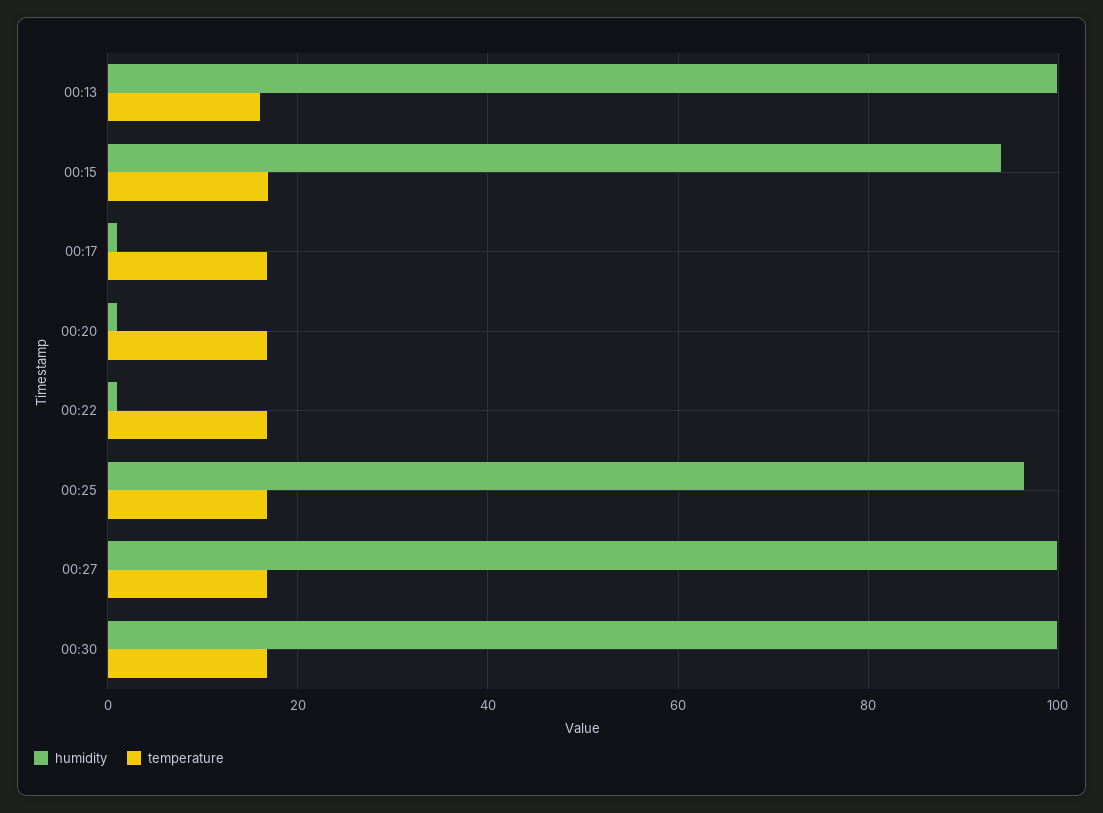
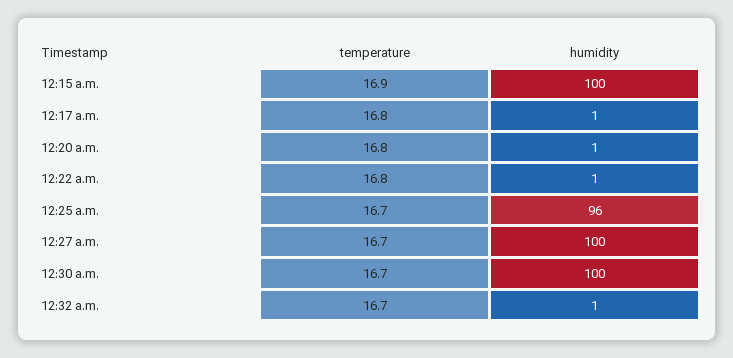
humidity, 00:13: 100 -> none
temperature, 00:13: 16 -> none
humidity, 00:15: 94 -> 100
temperature, 12:32 a.m.: none -> 16.7
humidity, 12:32 a.m.: none -> 1

